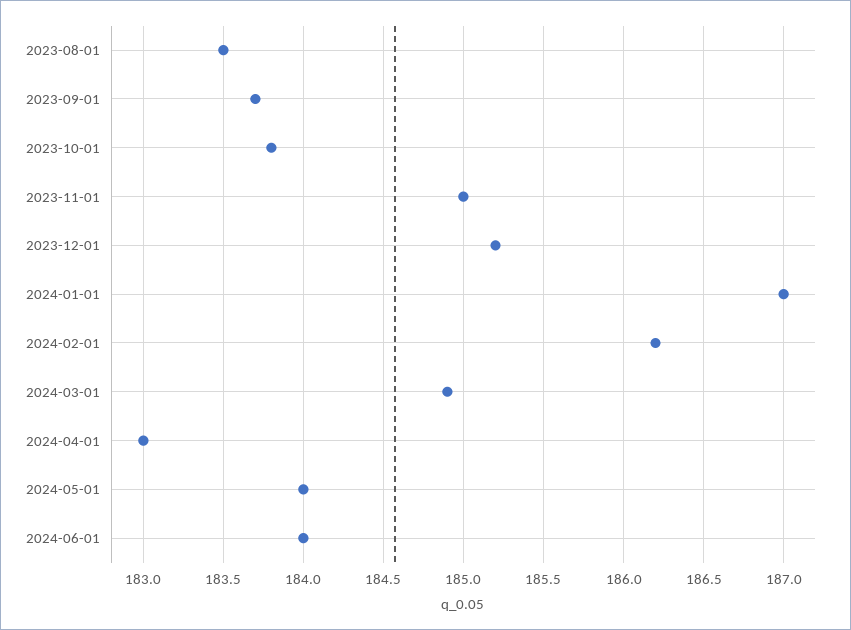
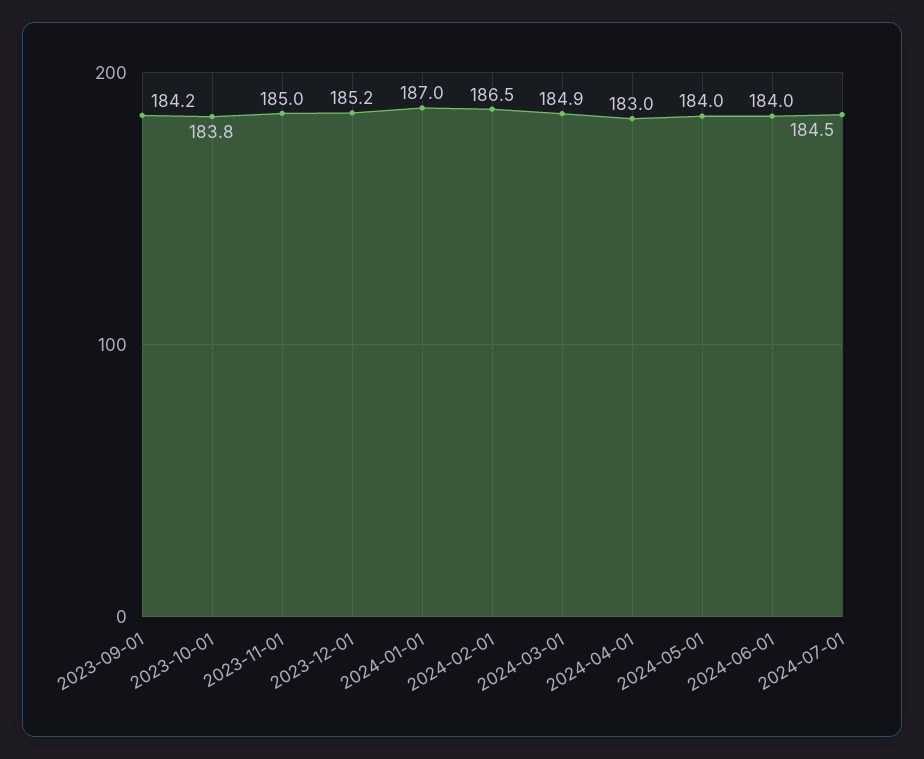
2023-08-01: 183.5 -> none
2023-09-01: 183.7 -> 184.2
2024-02-01: 186.2 -> 186.5
2024-07-01: none -> 184.5

